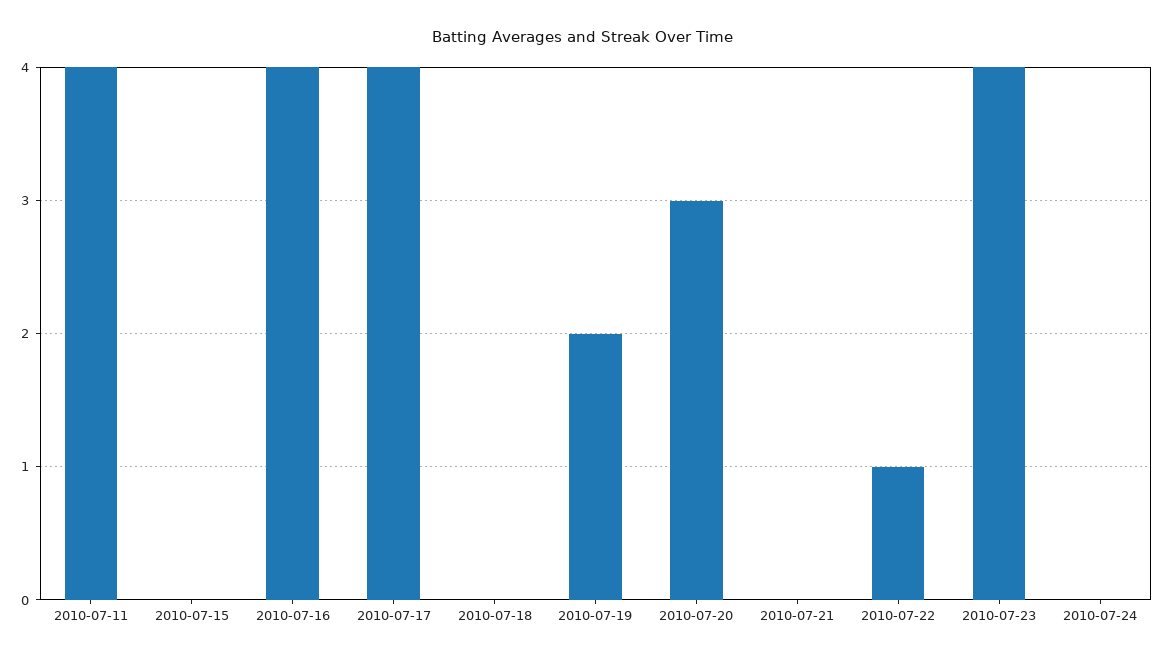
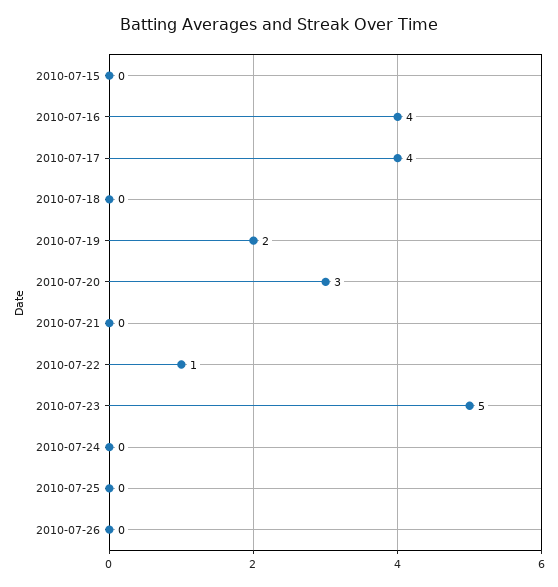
2010-07-11: 4 -> none
2010-07-23: 4 -> 5
2010-07-25: none -> 0
2010-07-26: none -> 0

